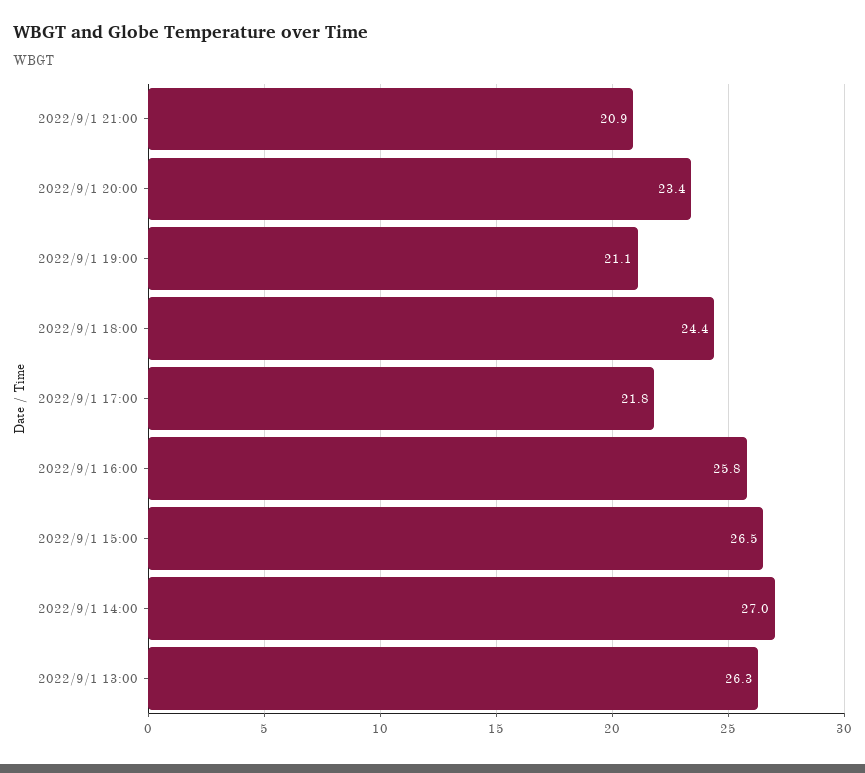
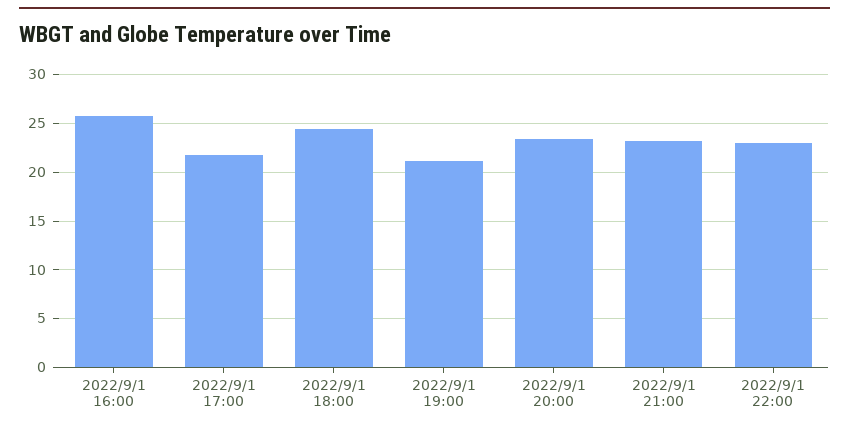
2022/9/1 21:00: 20.9 -> 23
2022/9/1 15:00: 26.5 -> none
2022/9/1 14:00: 27 -> none
2022/9/1 13:00: 26.3 -> none
2022/9/1 22:00: none -> 23

